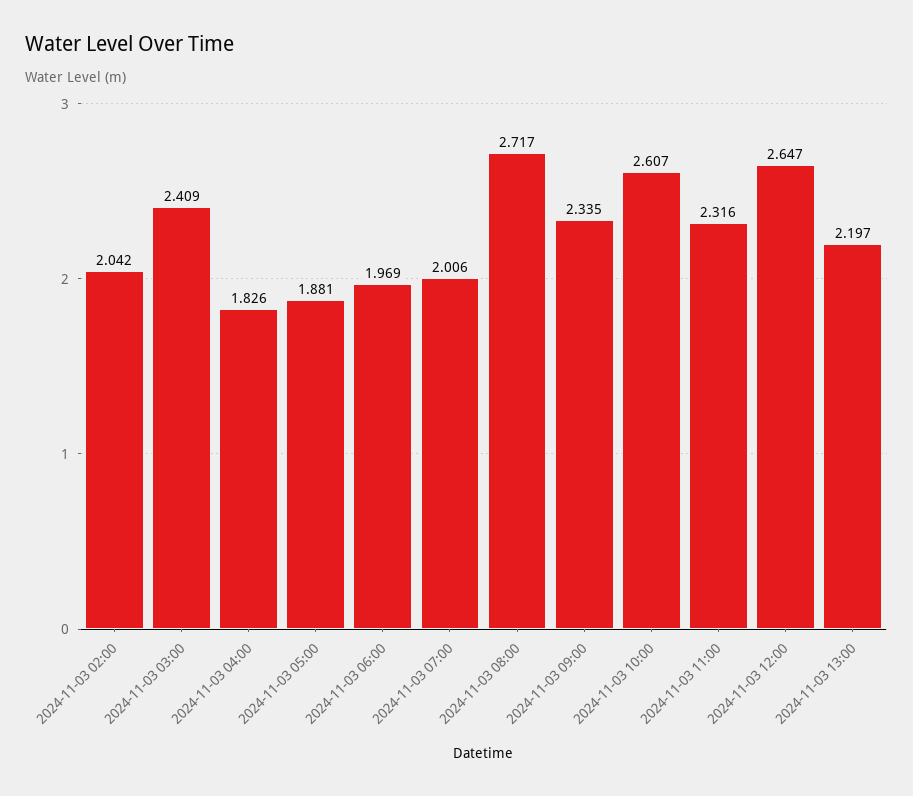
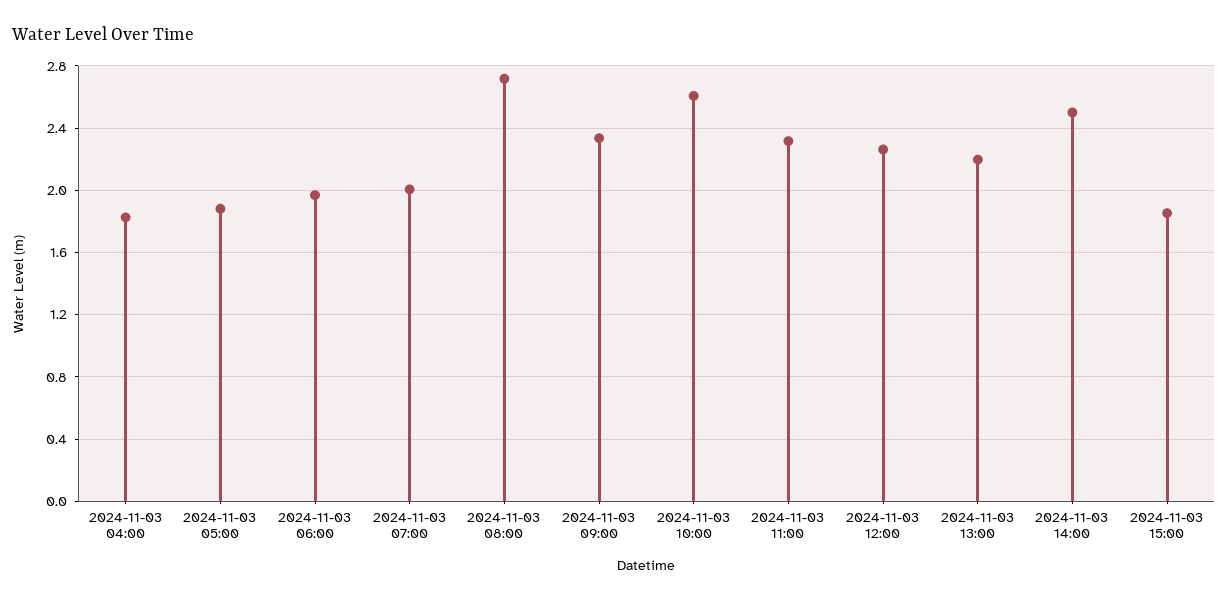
2024-11-03 02:00: 2.042 -> none
2024-11-03 03:00: 2.409 -> none
2024-11-03 12:00: 2.647 -> 2.25
2024-11-03 14:00: none -> 2.5
2024-11-03 15:00: none -> 1.85

